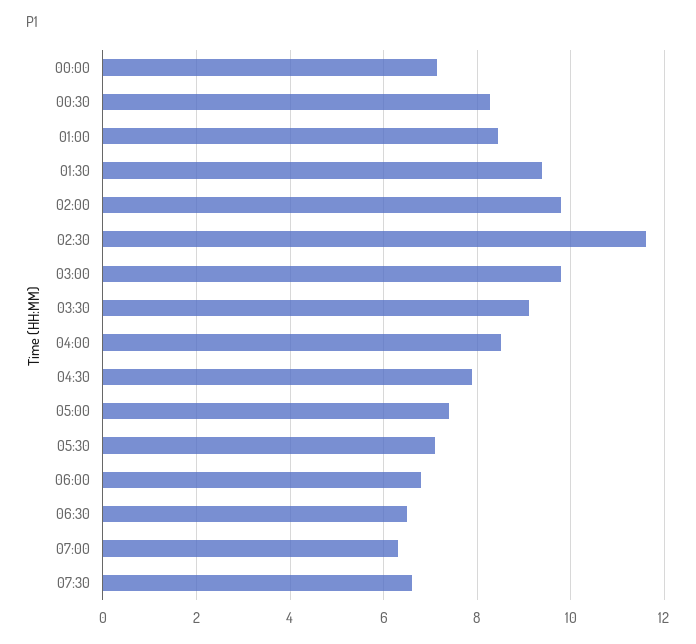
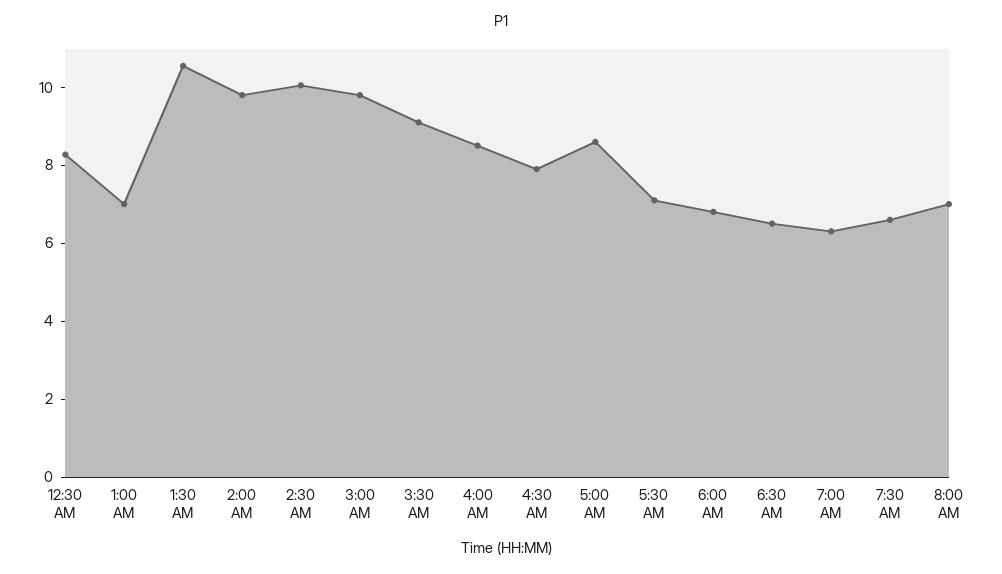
00:00: 7.2 -> none
01:00: 8.4 -> 7
01:30: 9.4 -> 10.5
02:30: 11.6 -> 10
05:00: 7.4 -> 8.5
8:00 AM: none -> 7

